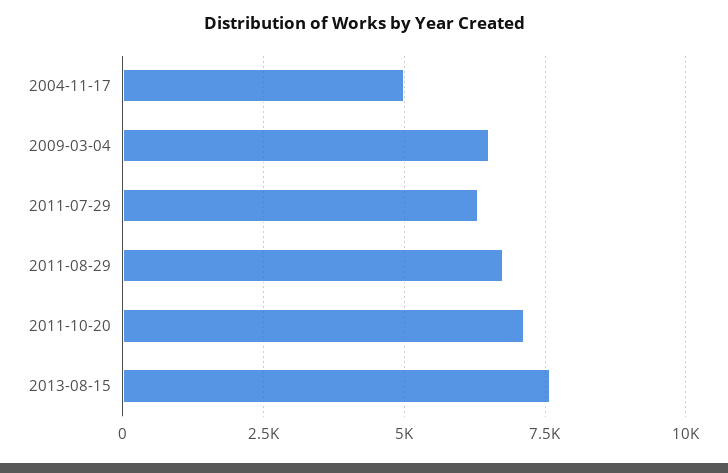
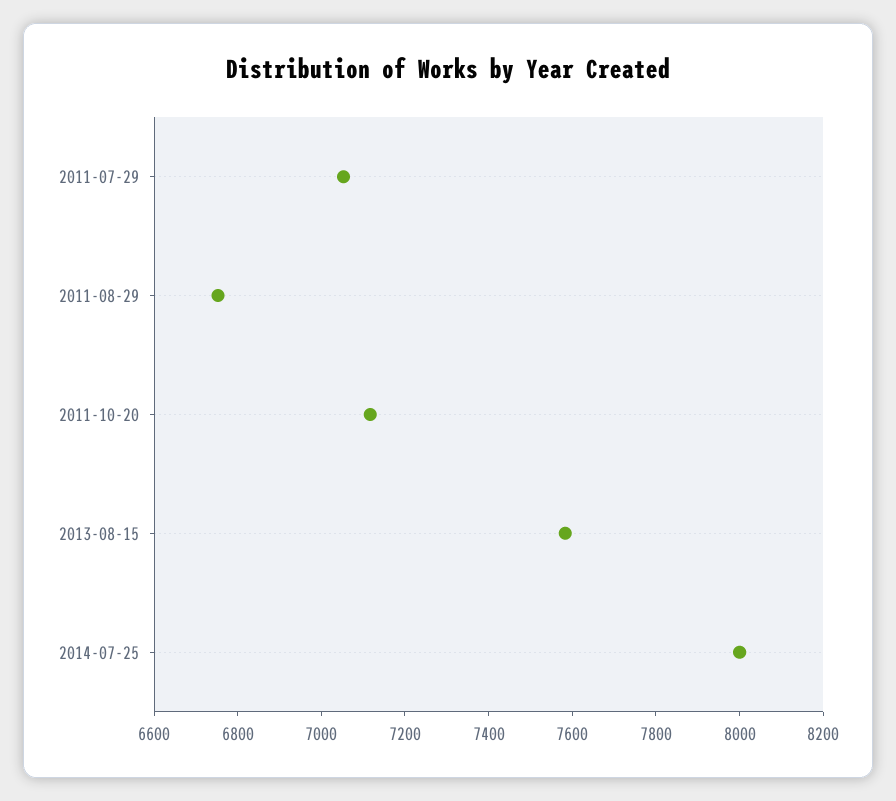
2004-11-17: 5000 -> none
2009-03-04: 6500 -> none
2011-07-29: 6250 -> 7050
2014-07-25: none -> 8000

